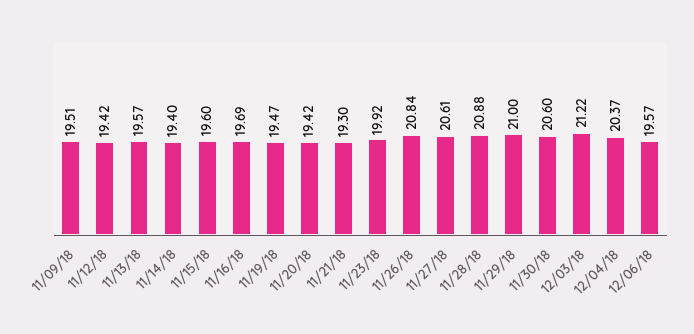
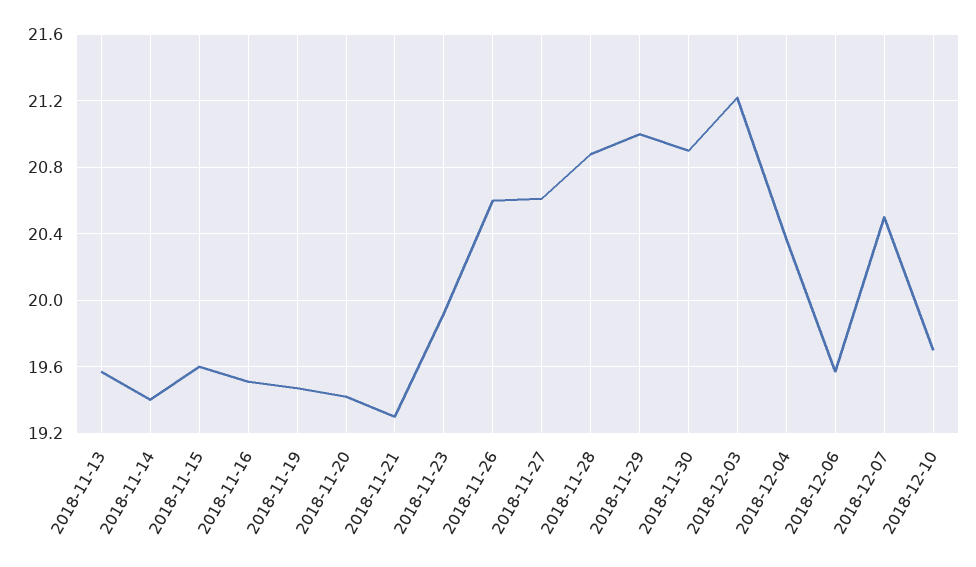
11/09/18: 19.51 -> none
11/12/18: 19.42 -> none
11/16/18: 19.69 -> 19.5
11/26/18: 20.84 -> 20.6
11/30/18: 20.6 -> 20.9
2018-12-07: none -> 20.5
2018-12-10: none -> 19.7

